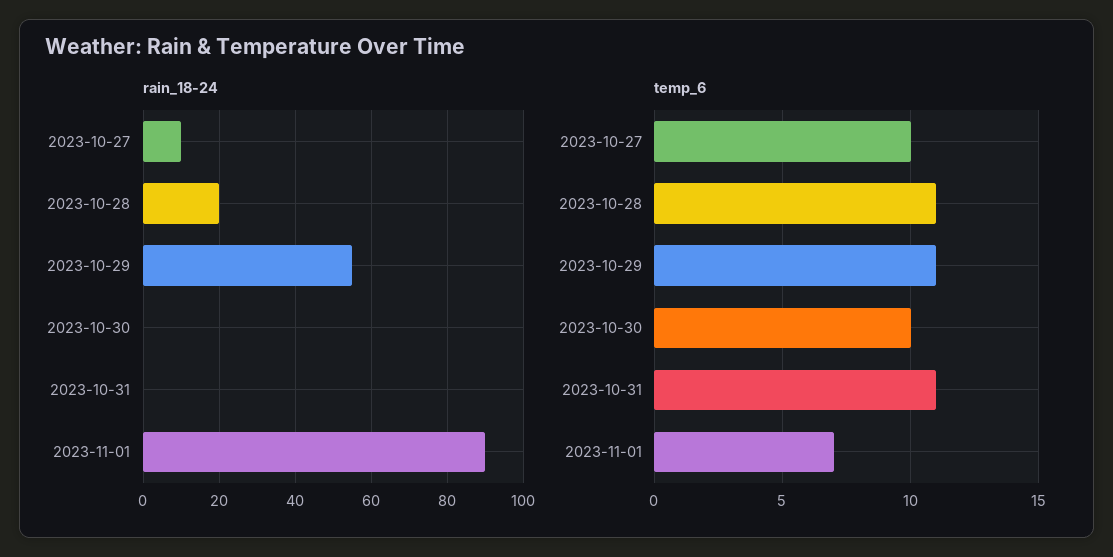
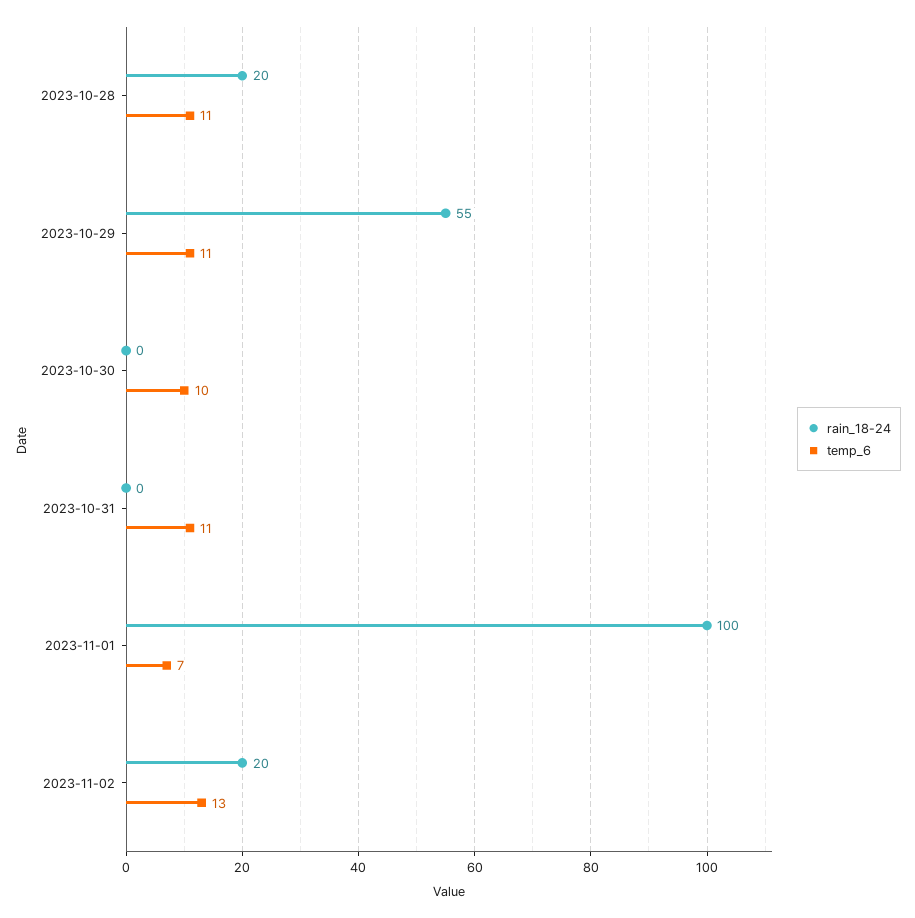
rain_18-24, 2023-10-27: 10 -> none
rain_18-24, 2023-11-01: 90 -> 100
temp_6, 2023-10-27: 10 -> none
rain_18-24, 2023-11-02: none -> 20
temp_6, 2023-11-02: none -> 13

